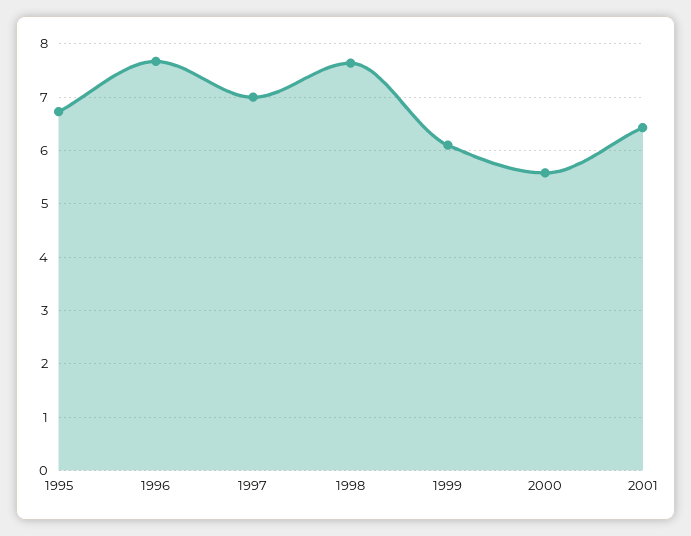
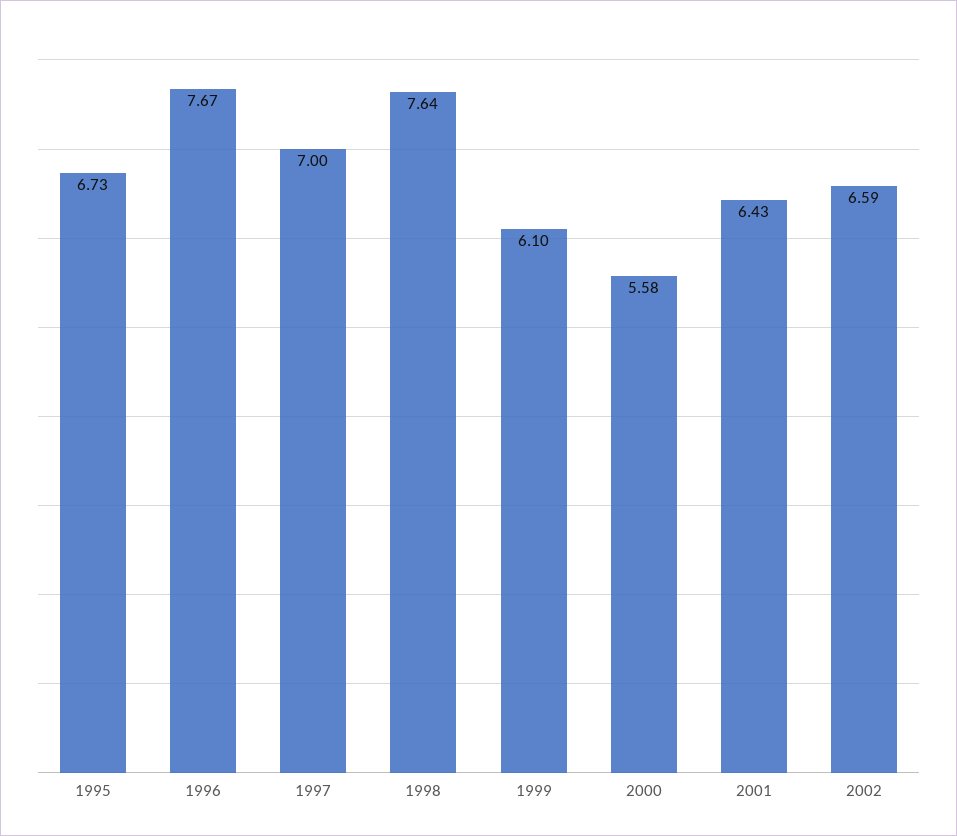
2002: none -> 6.59

